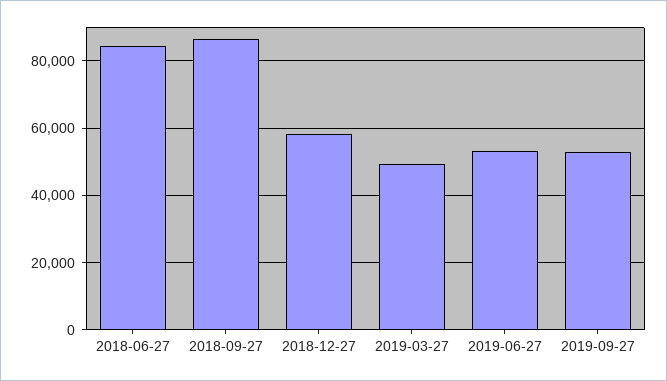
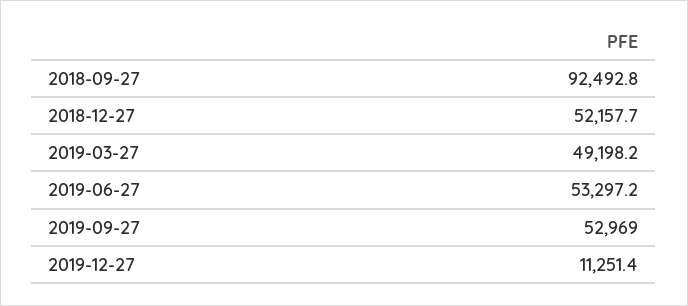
2018-06-27: 84000 -> none
2018-09-27: 86000 -> 92492.8
2018-12-27: 58000 -> 52157.7
2019-12-27: none -> 11251.4

